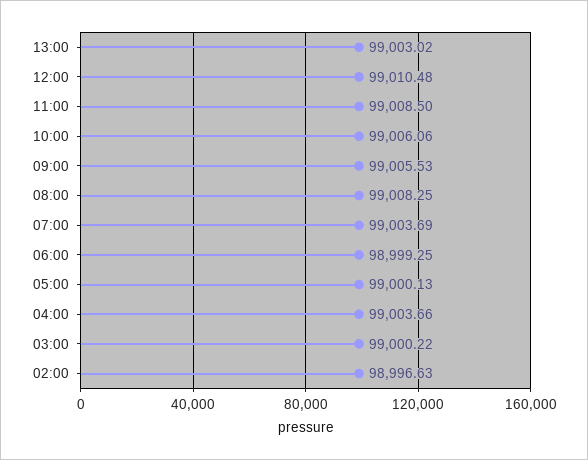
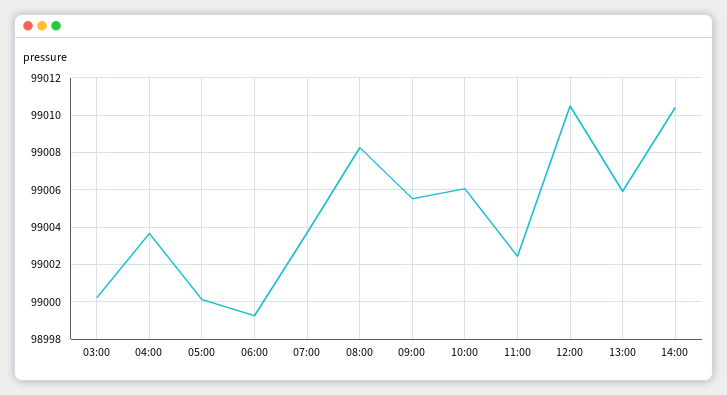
13:00: 99003.02 -> 99006
11:00: 99008.5 -> 99002.5
02:00: 98996.63 -> none
14:00: none -> 99010.5

